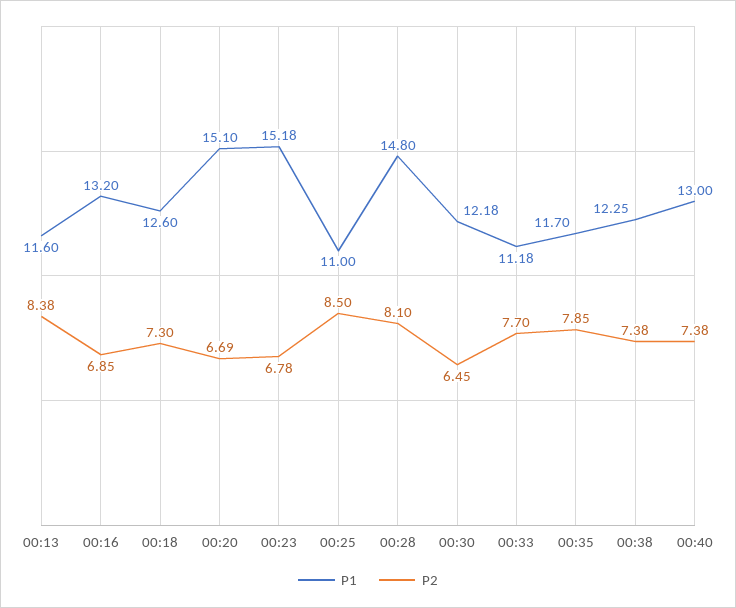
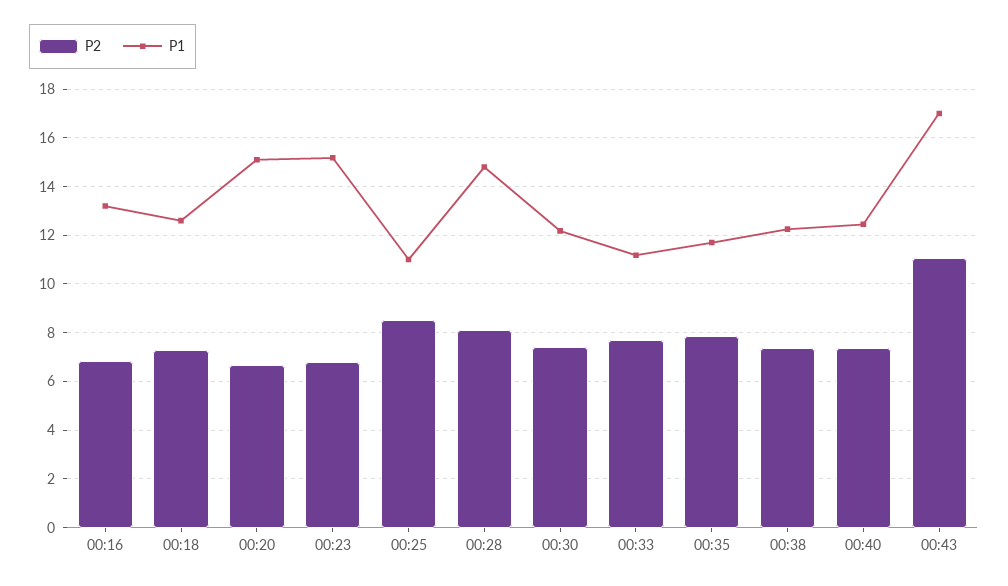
P1, 00:13: 11.6 -> none
P2, 00:13: 8.38 -> none
P2, 00:30: 6.45 -> 7.5
P1, 00:40: 13 -> 12.5
P2, 00:43: none -> 11
P1, 00:43: none -> 17

